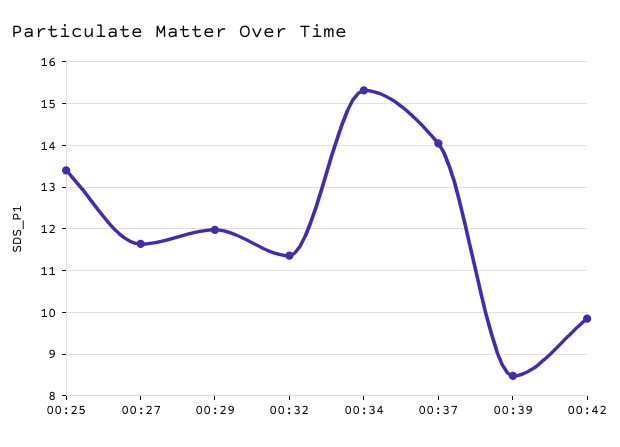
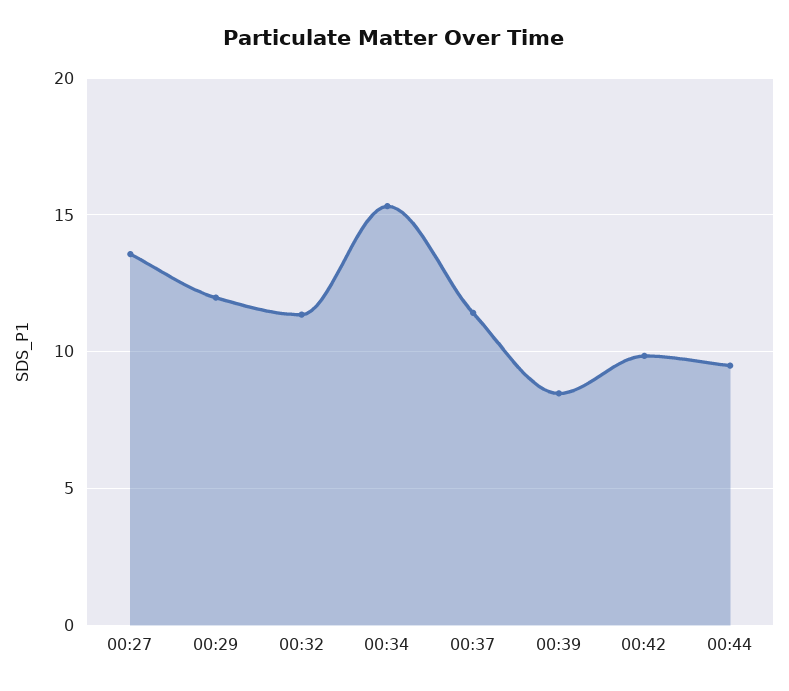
00:25: 13.4 -> none
00:27: 11.6 -> 13.5
00:37: 14 -> 11.5
00:44: none -> 9.5

